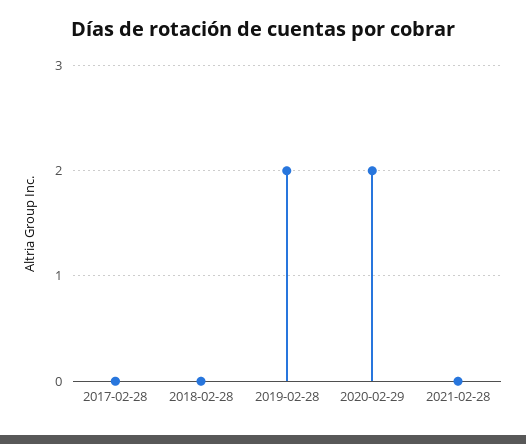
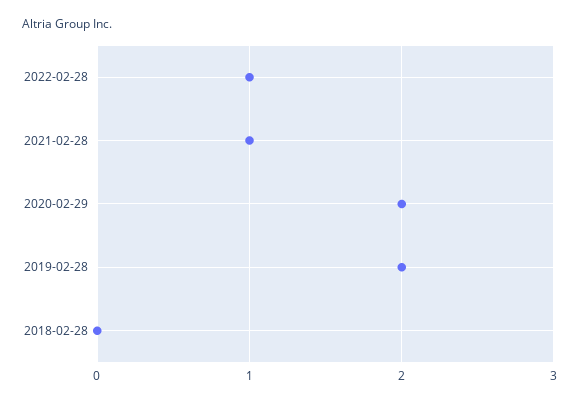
2017-02-28: 0 -> none
2021-02-28: 0 -> 1
2022-02-28: none -> 1

